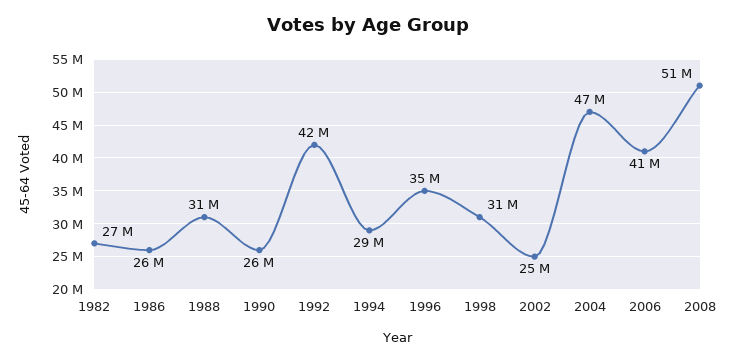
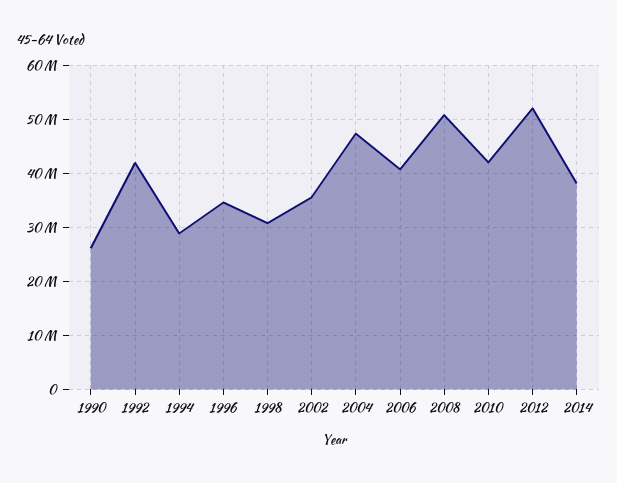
1982: 27000000 -> none
1986: 26000000 -> none
1988: 31000000 -> none
2002: 25000000 -> 36000000
2010: none -> 42000000
2012: none -> 52000000
2014: none -> 38000000

